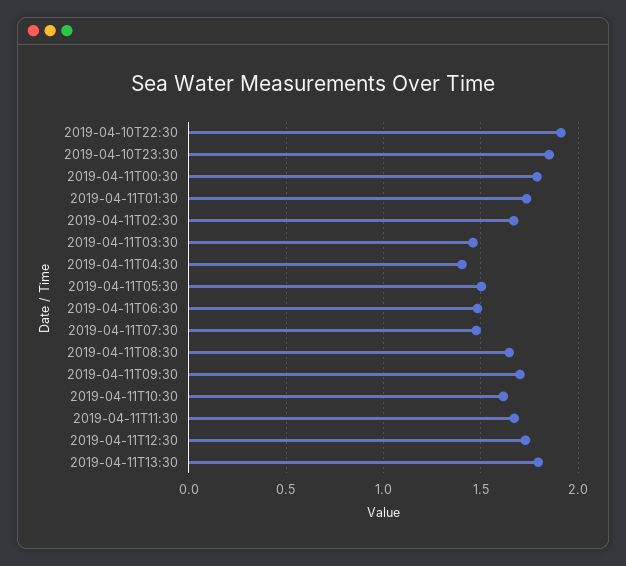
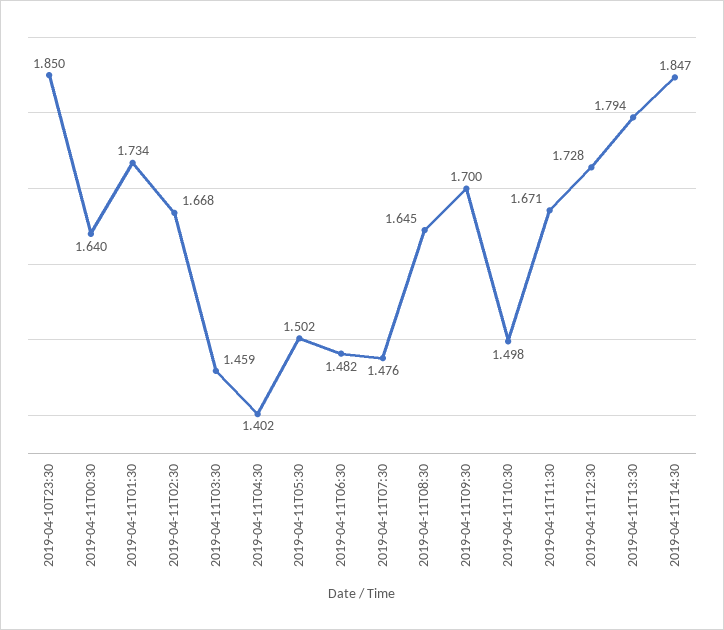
2019-04-10T22:30: 1.9 -> none
2019-04-11T00:30: 1.8 -> 1.64
2019-04-11T10:30: 1.6 -> 1.498
2019-04-11T14:30: none -> 1.847

